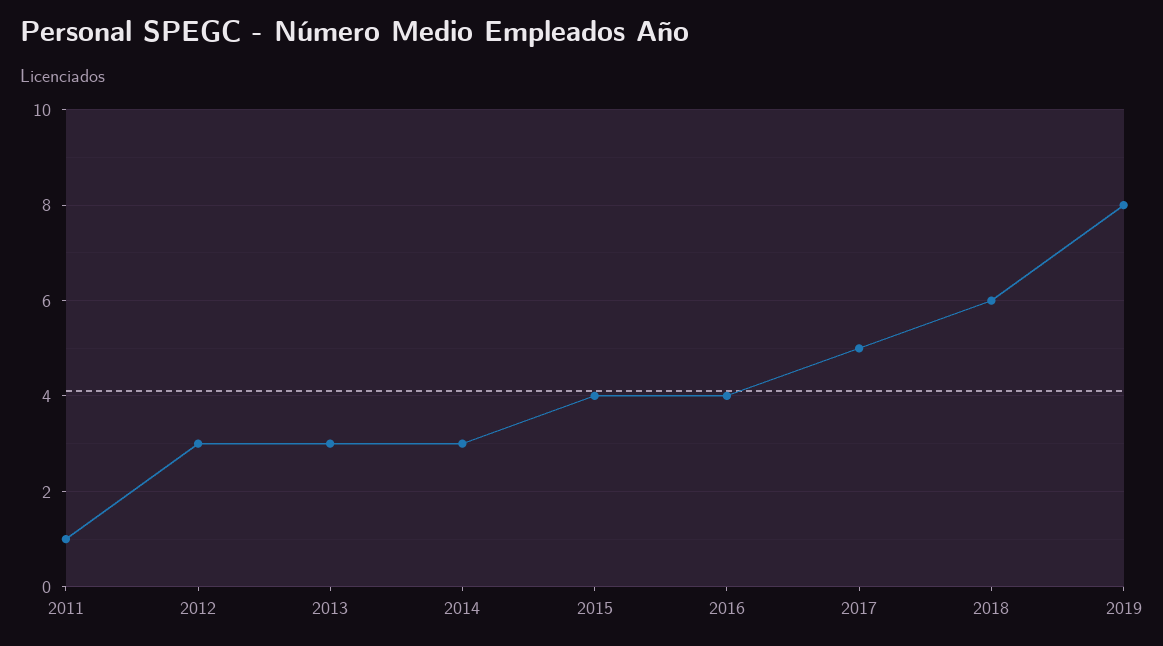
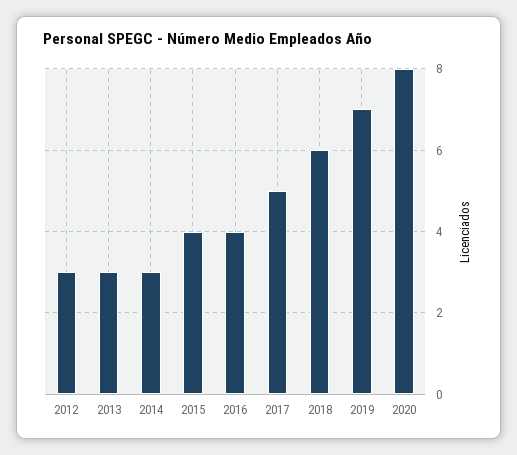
2011: 1 -> none
2019: 8 -> 7
2020: none -> 8

